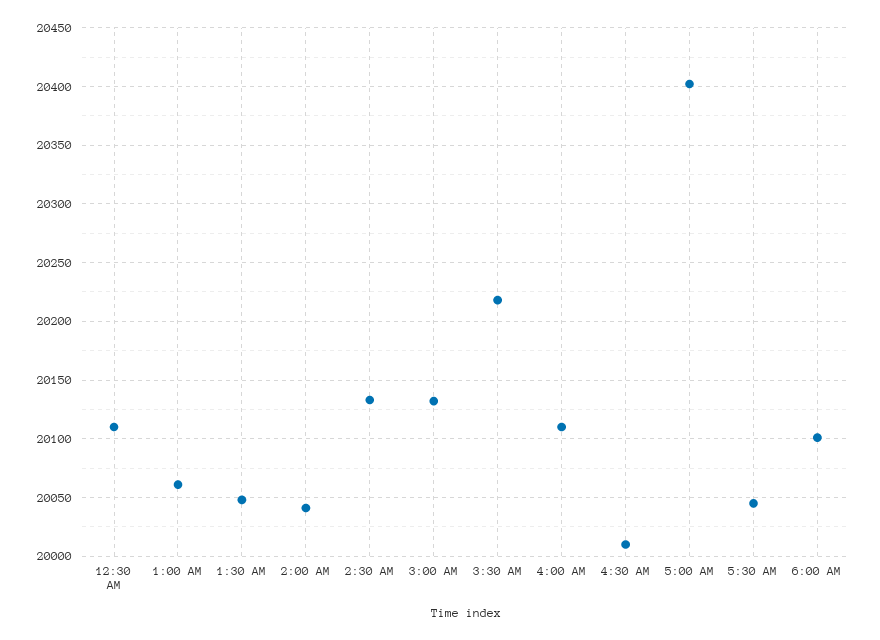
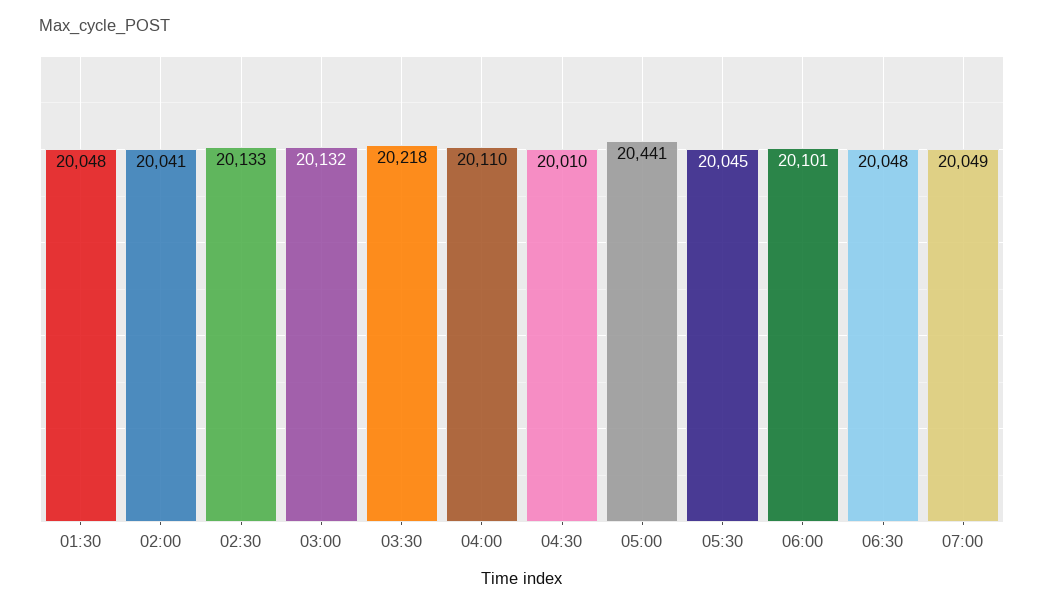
12:30 AM: 20110 -> none
1:00 AM: 20060 -> none
5:00 AM: 20400 -> 20441
06:30: none -> 20048
07:00: none -> 20049

